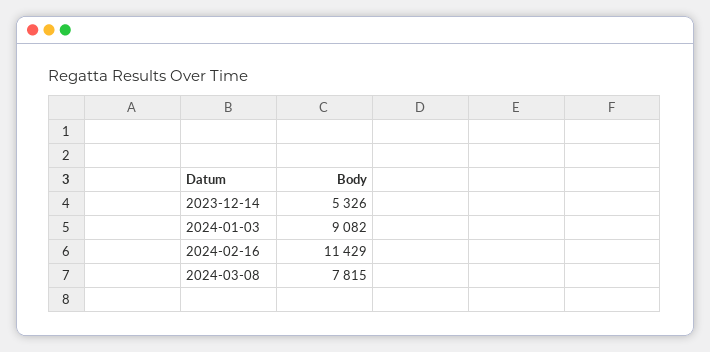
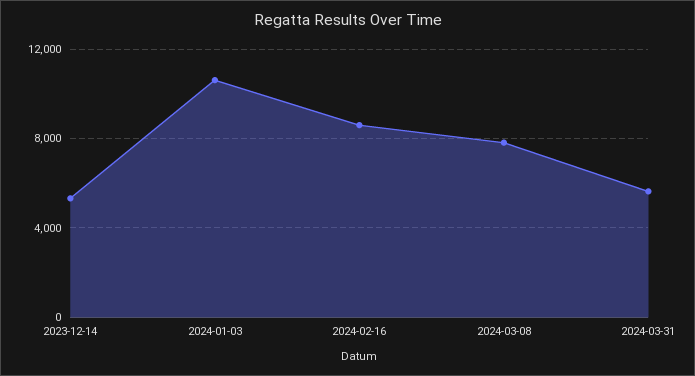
2024-01-03: 9082 -> 10500
2024-02-16: 11429 -> 8500
2024-03-31: none -> 5500

